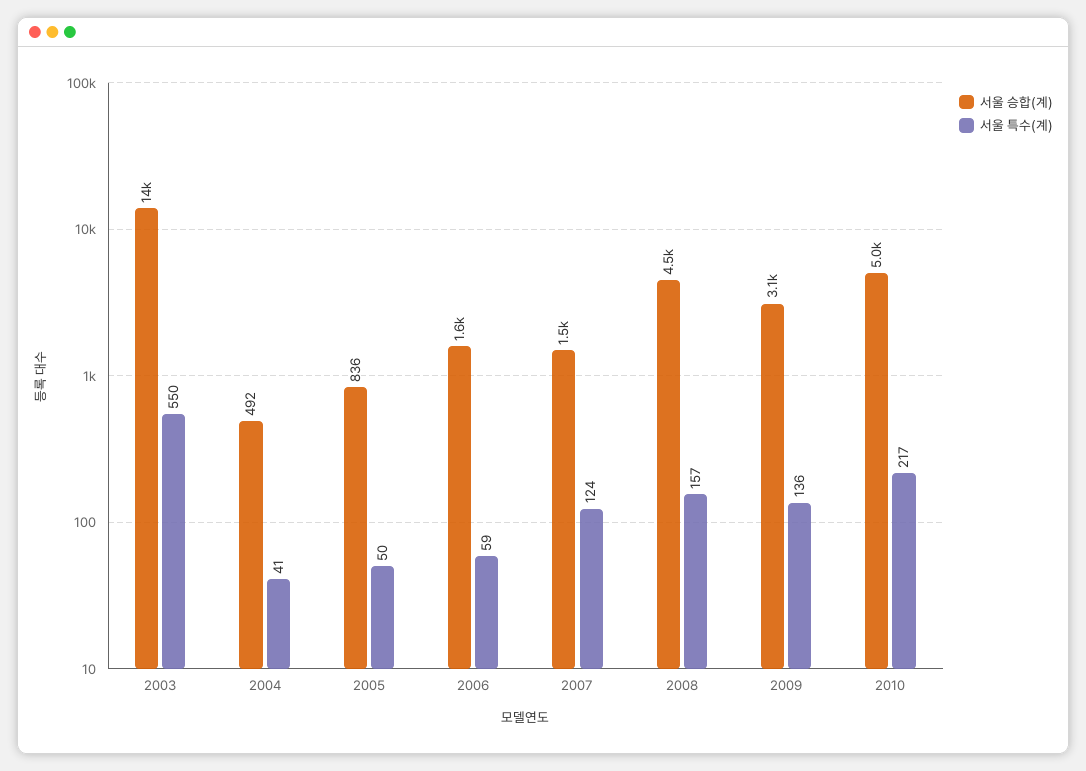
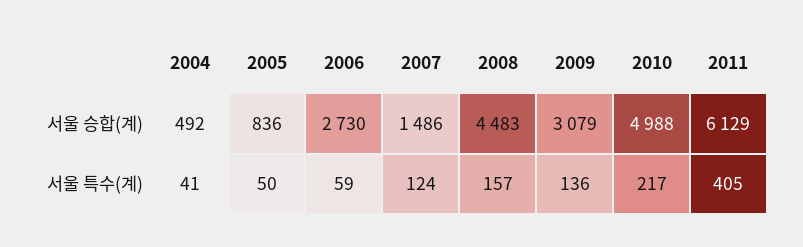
서울 승합(계), 2003: 14000 -> none
서울 특수(계), 2003: 550 -> none
서울 승합(계), 2006: 1600 -> 2730
서울 승합(계), 2011: none -> 6129
서울 특수(계), 2011: none -> 405

